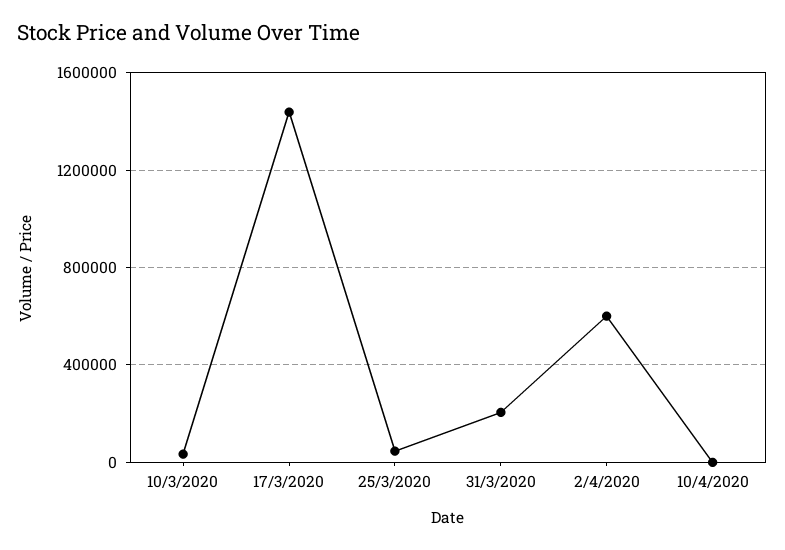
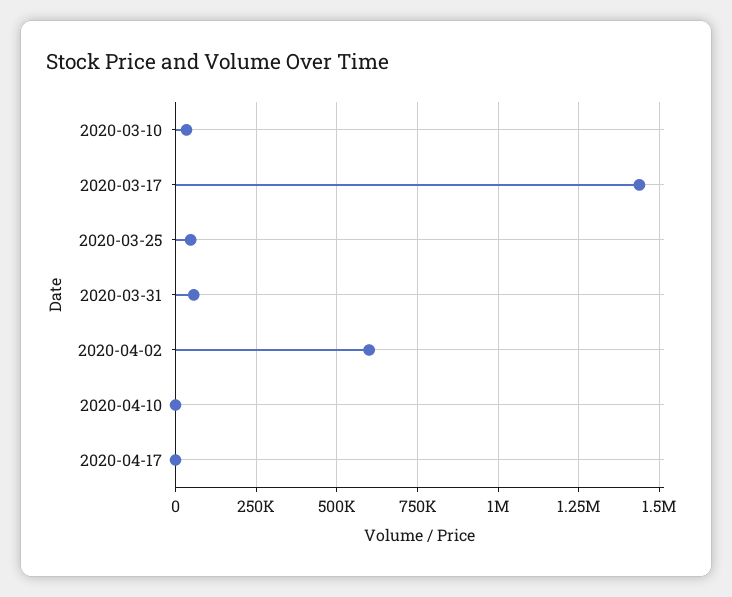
31/3/2020: 200000 -> 50000
2020-04-17: none -> 0

